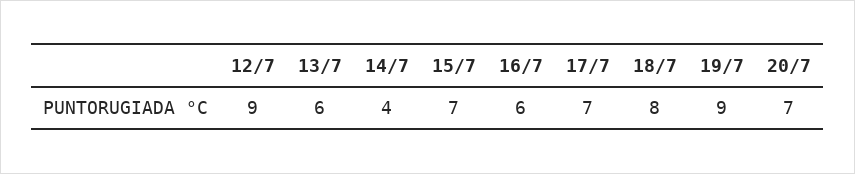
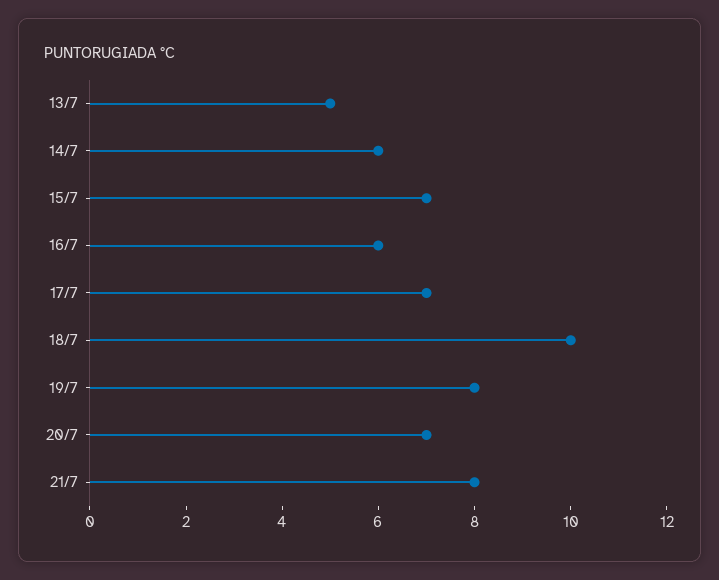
12/7: 9 -> none
13/7: 6 -> 5
14/7: 4 -> 6
18/7: 8 -> 10
19/7: 9 -> 8
21/7: none -> 8

